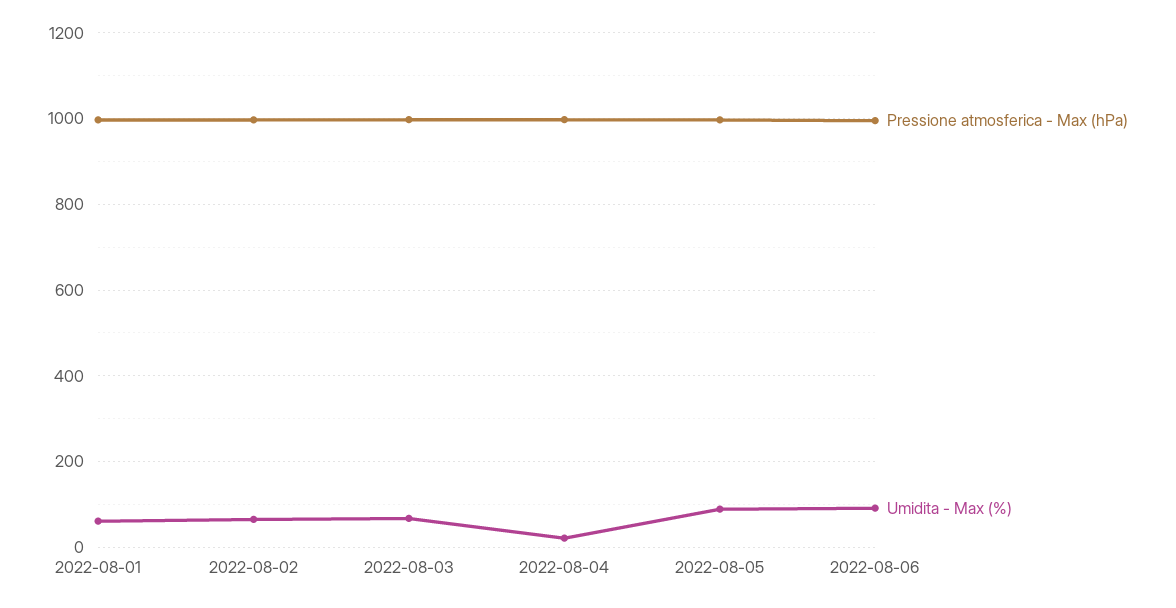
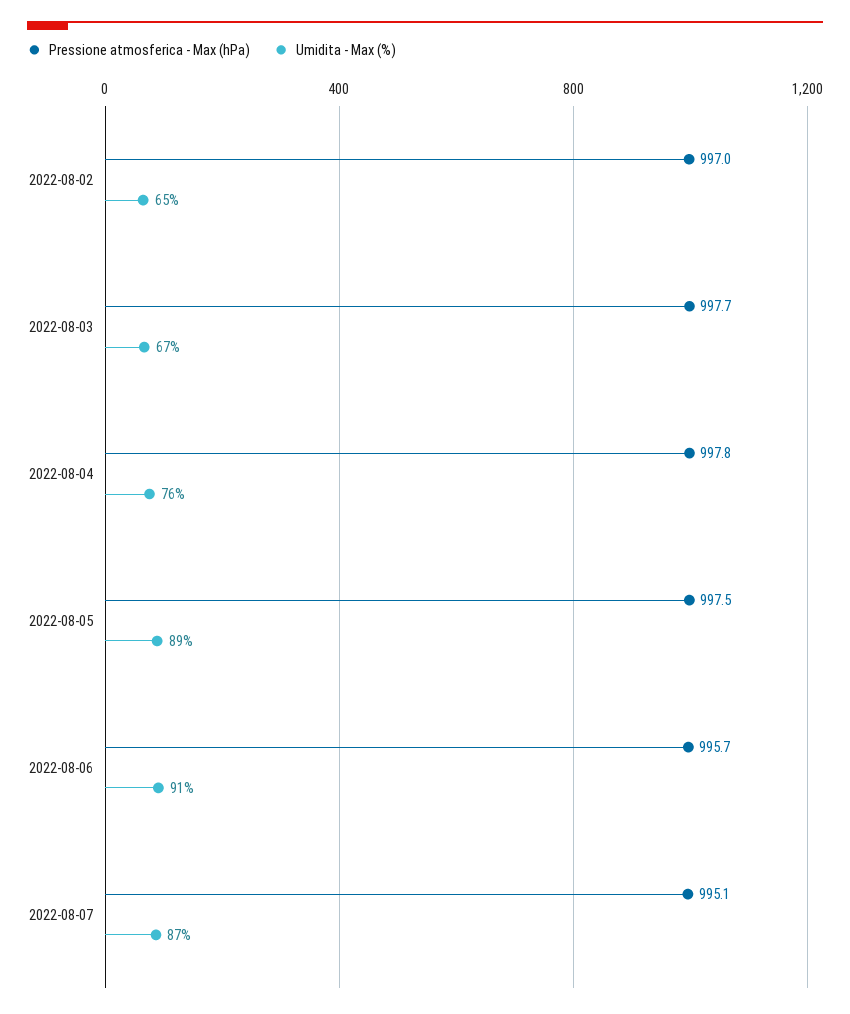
Pressione atmosferica - Max (hPa), 2022-08-01: 1000 -> none
Umidita - Max (%), 2022-08-01: 60 -> none
Umidita - Max (%), 2022-08-04: 20 -> 76
Pressione atmosferica - Max (hPa), 2022-08-07: none -> 995.1
Umidita - Max (%), 2022-08-07: none -> 87

